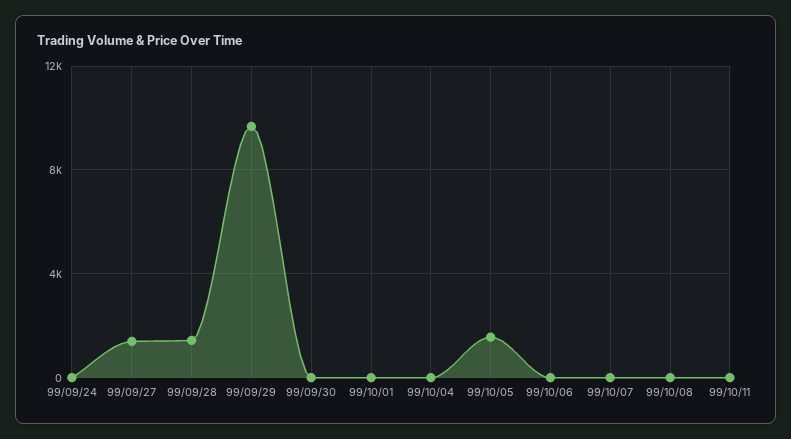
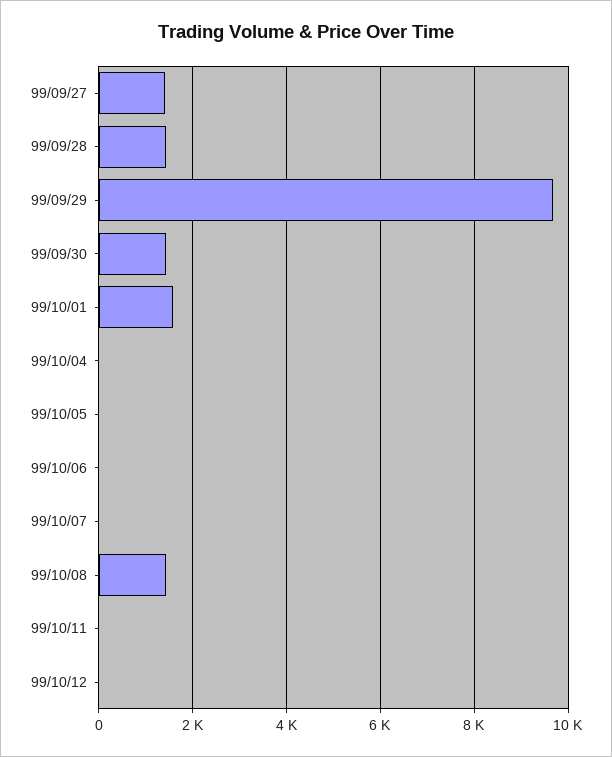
99/09/24: 0 -> none
99/09/30: 0 -> 1400
99/10/01: 0 -> 1600
99/10/05: 1500 -> 0
99/10/08: 0 -> 1400
99/10/12: none -> 0

